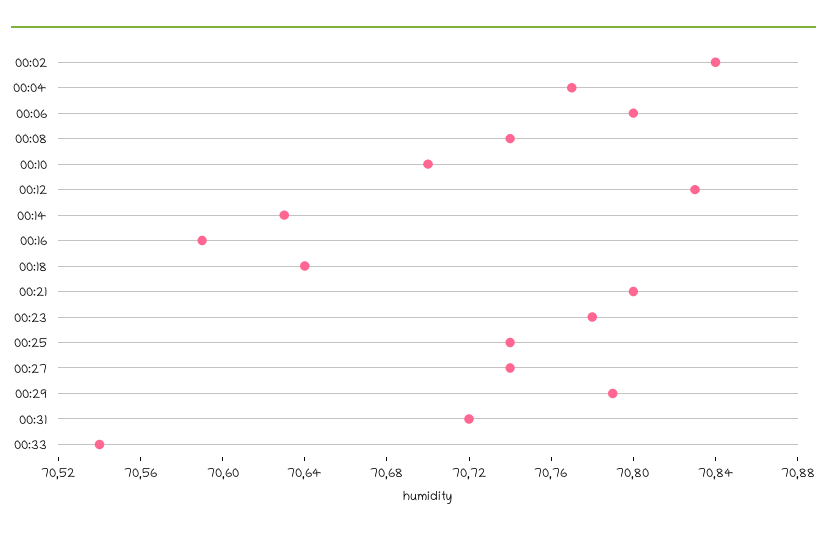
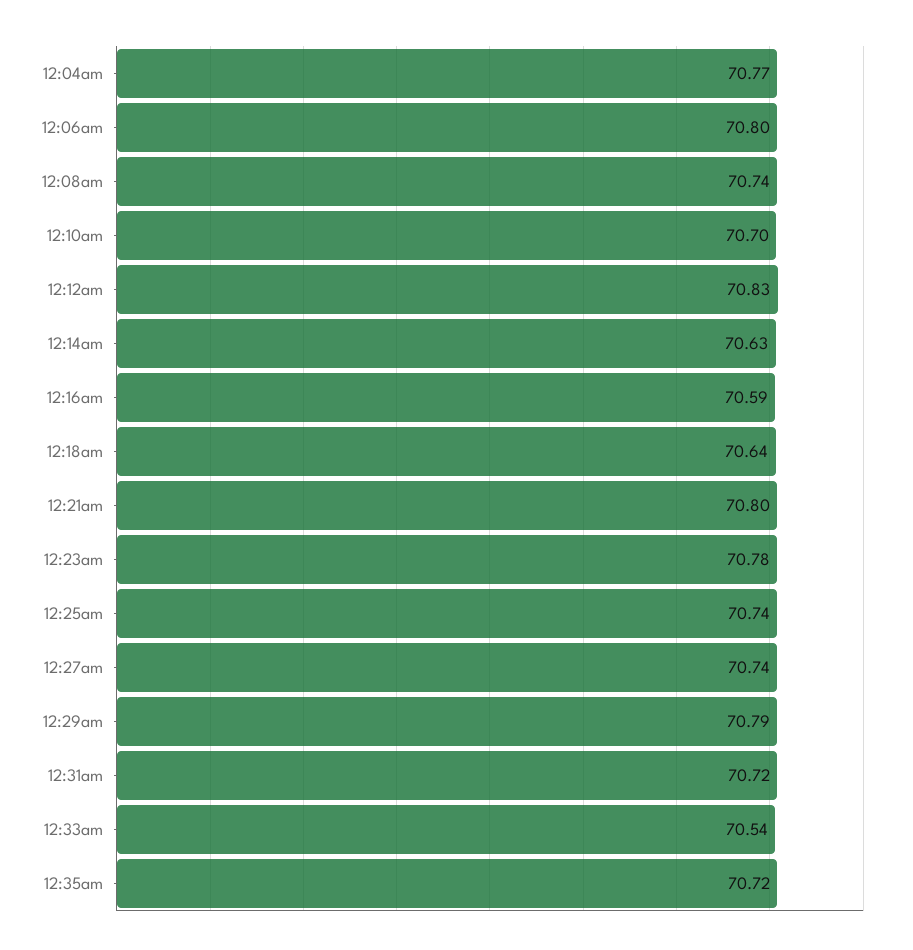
00:02: 70.84 -> none
12:35am: none -> 70.72

